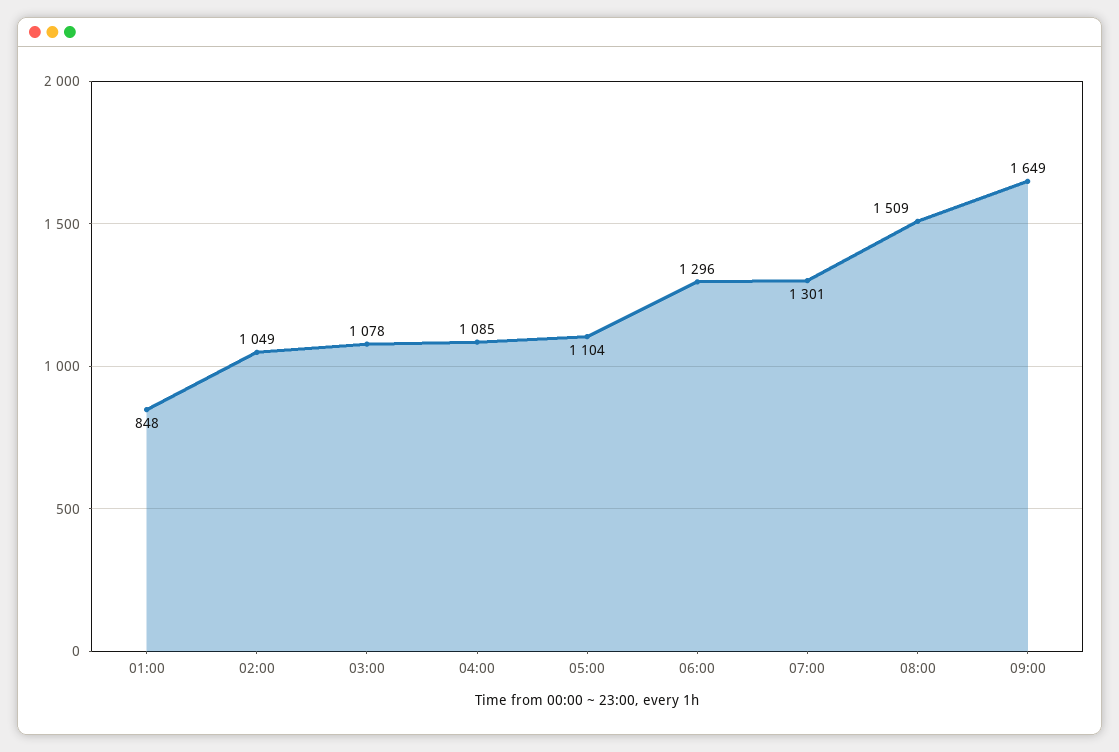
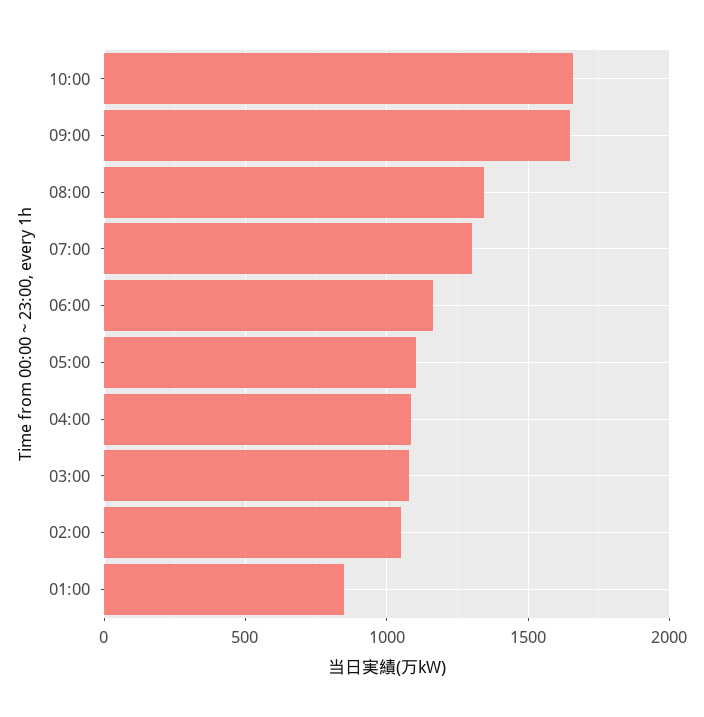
06:00: 1296 -> 1150
08:00: 1509 -> 1350
10:00: none -> 1650

